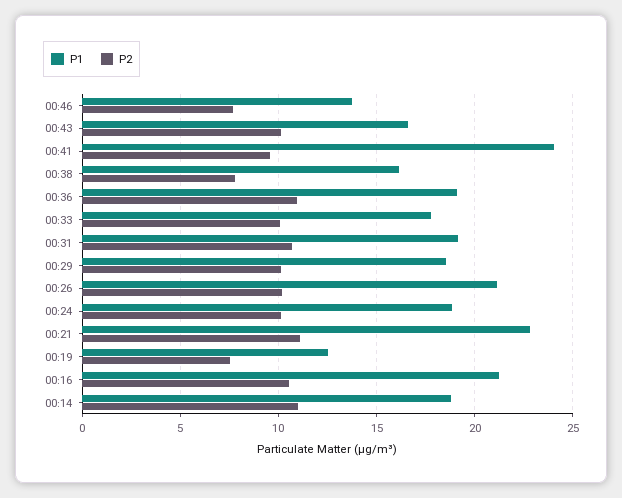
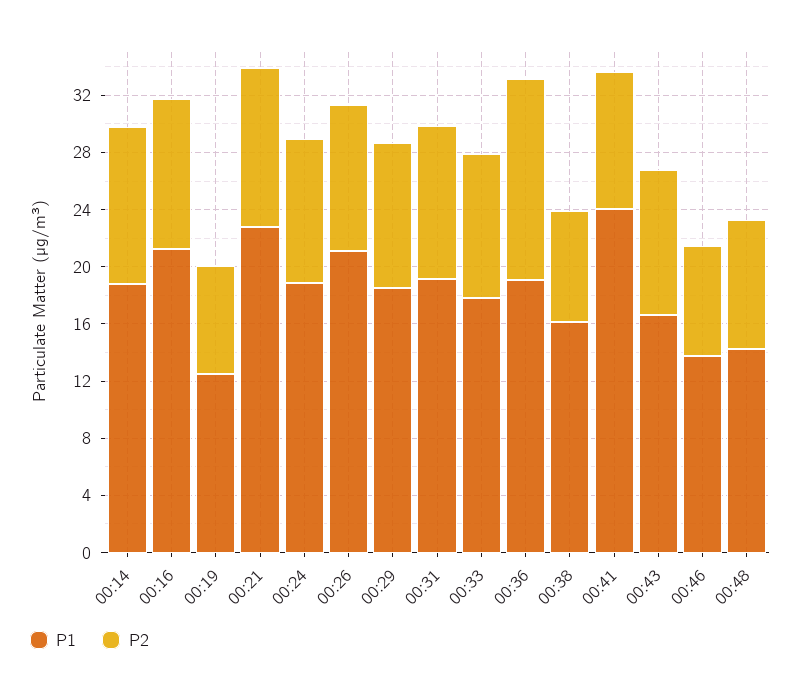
P2, 00:36: 11 -> 14
P1, 00:48: none -> 14
P2, 00:48: none -> 9

